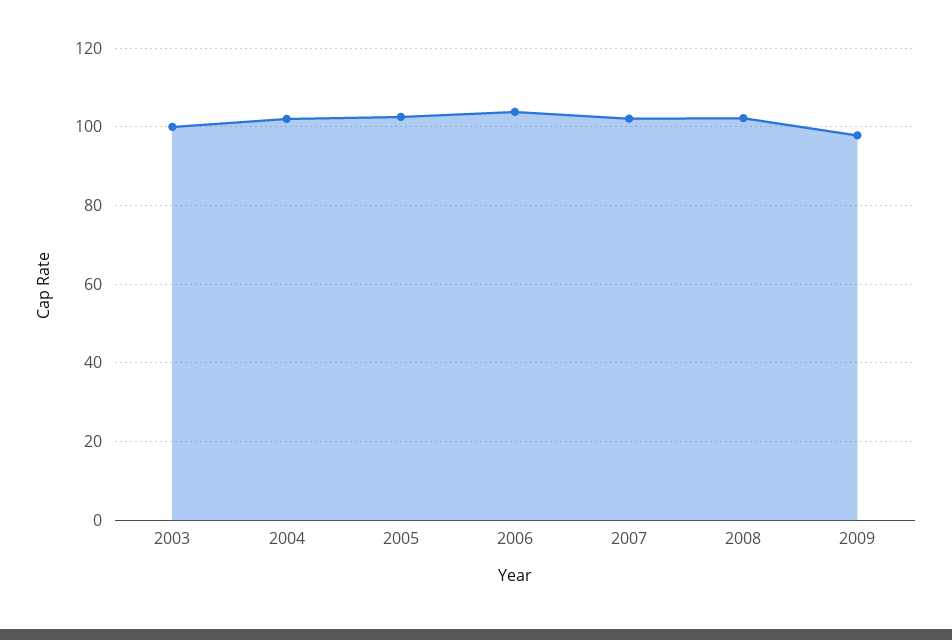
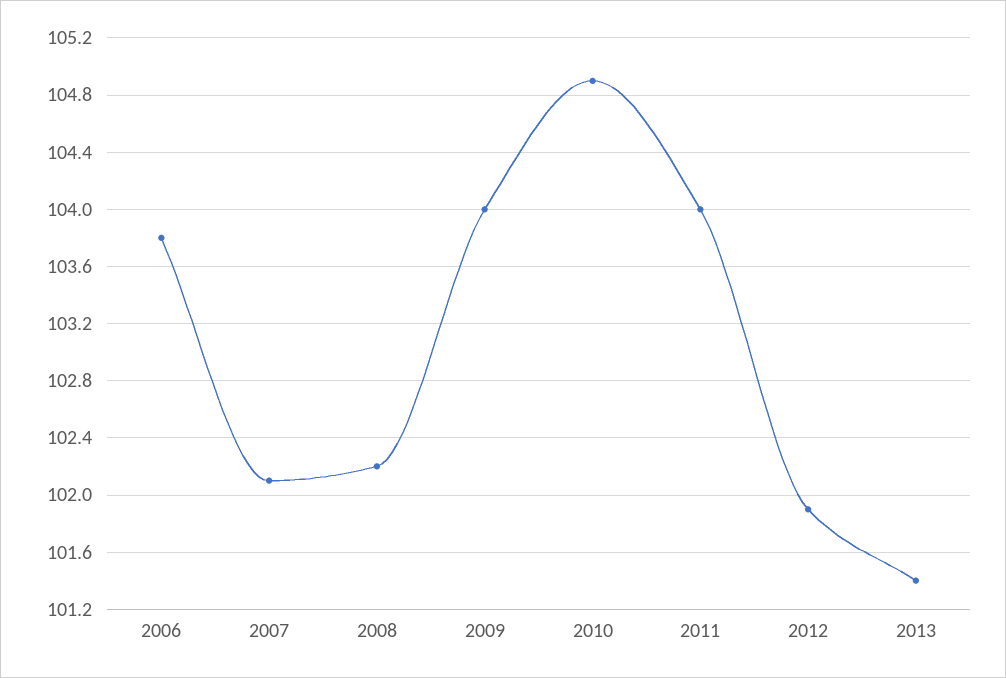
2003: 100 -> none
2004: 102 -> none
2005: 102 -> none
2009: 98 -> 104
2010: none -> 104.9
2011: none -> 104
2012: none -> 101.9
2013: none -> 101.4

